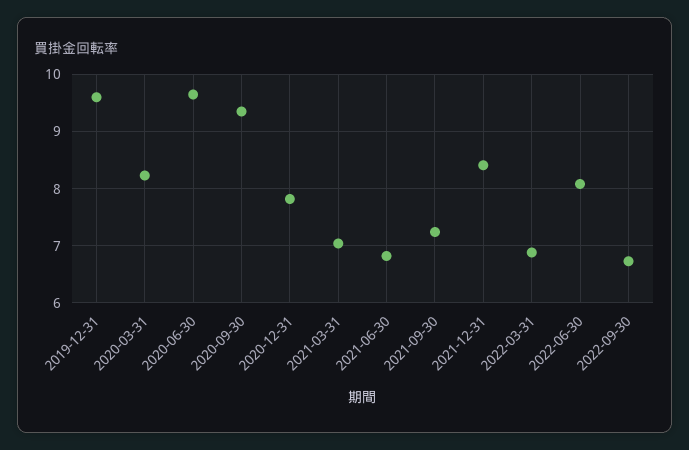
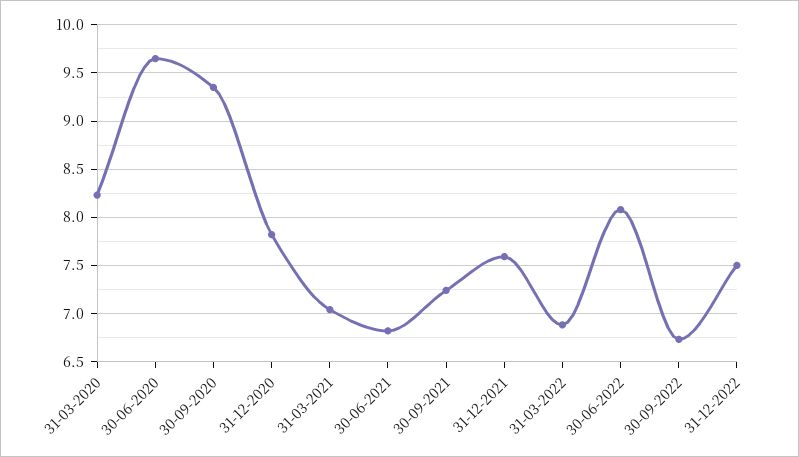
2019-12-31: 9.6 -> none
2021-12-31: 8.4 -> 7.6
31-12-2022: none -> 7.5

